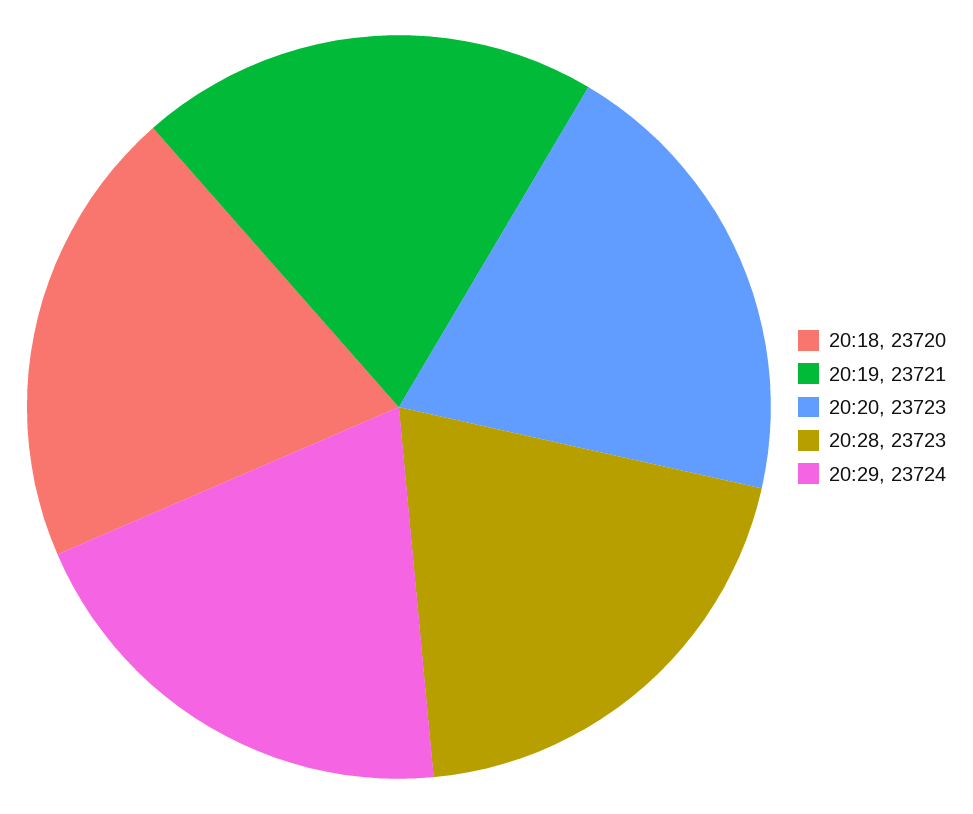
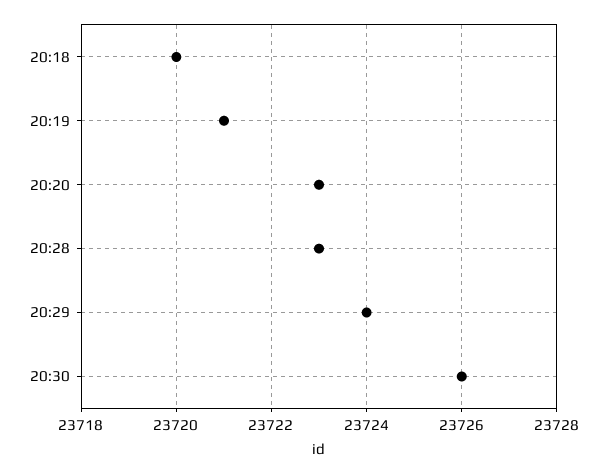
20:30: none -> 23726

